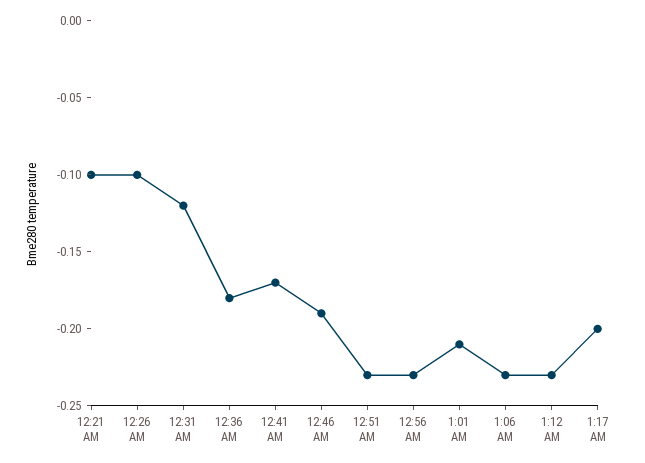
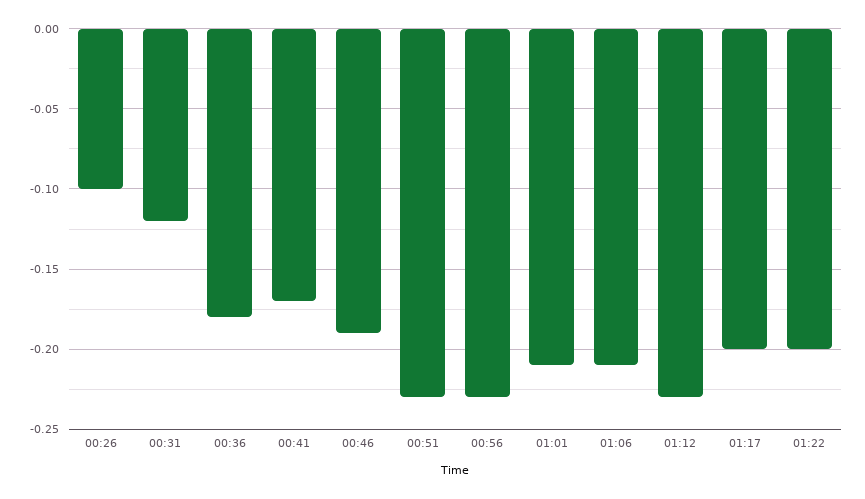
12:21 AM: -0.1 -> none
1:06 AM: -0.23 -> -0.21
01:22: none -> -0.2

